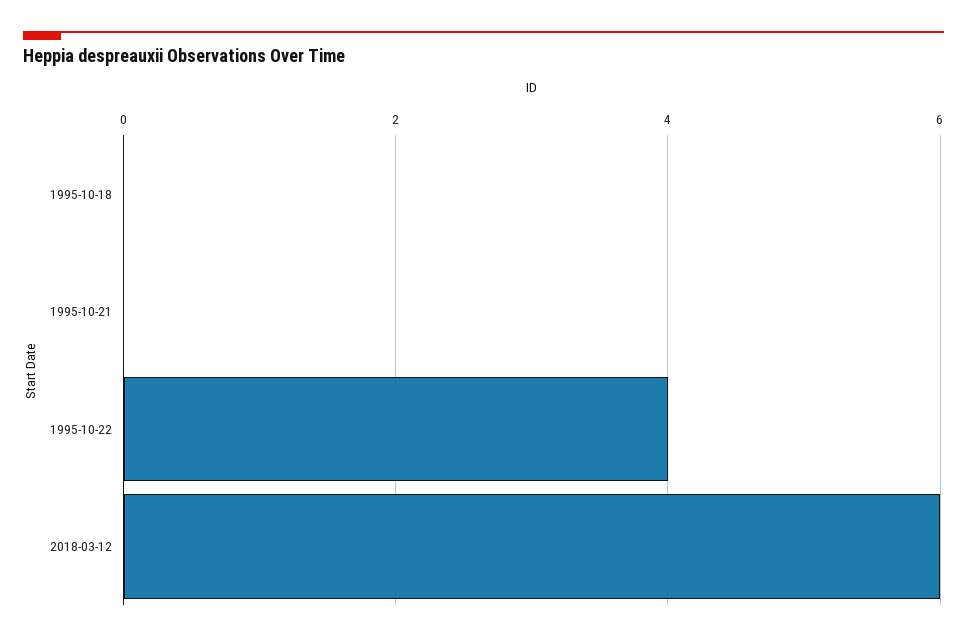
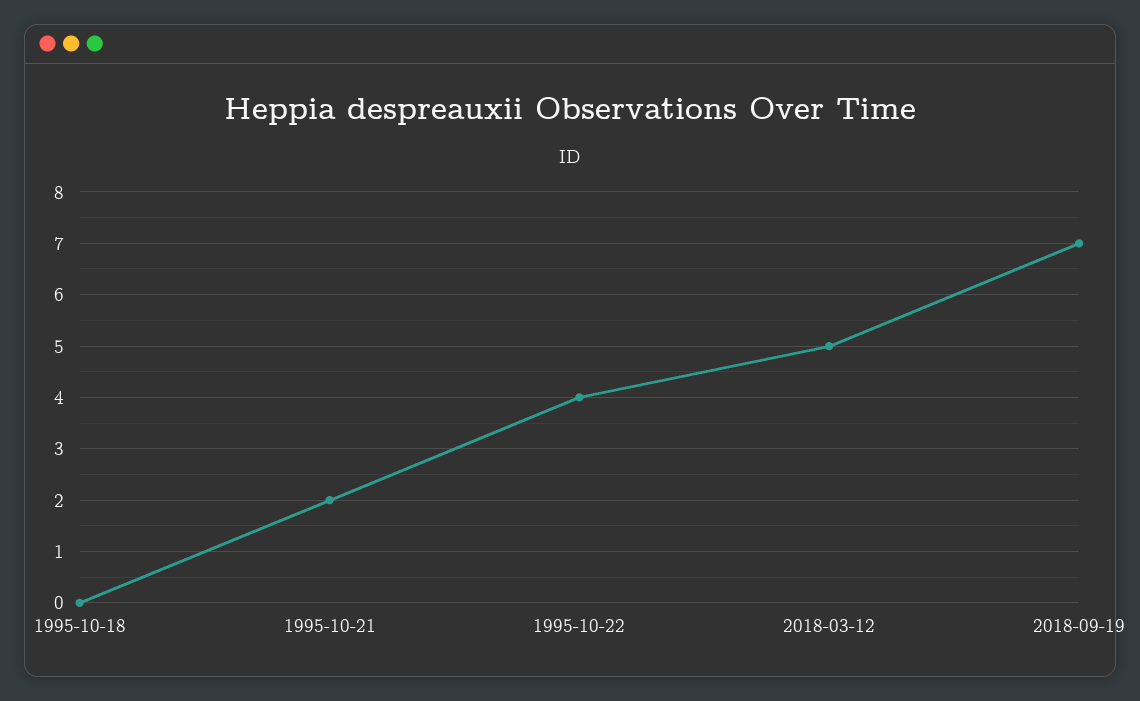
1995-10-21: 0 -> 2
2018-03-12: 6 -> 5
2018-09-19: none -> 7

